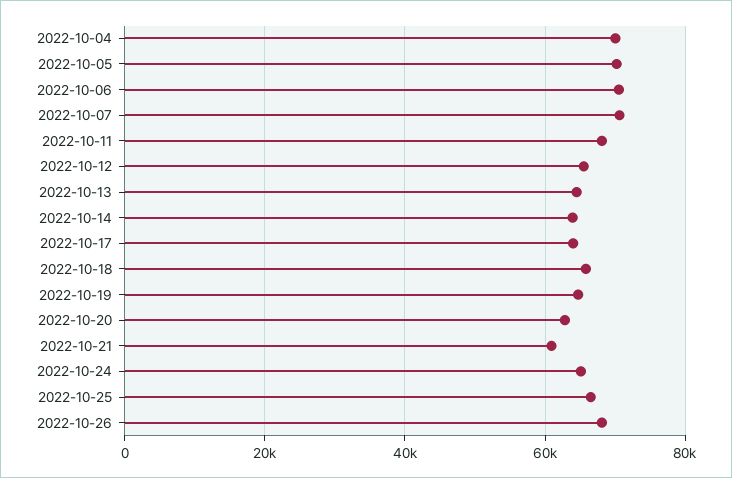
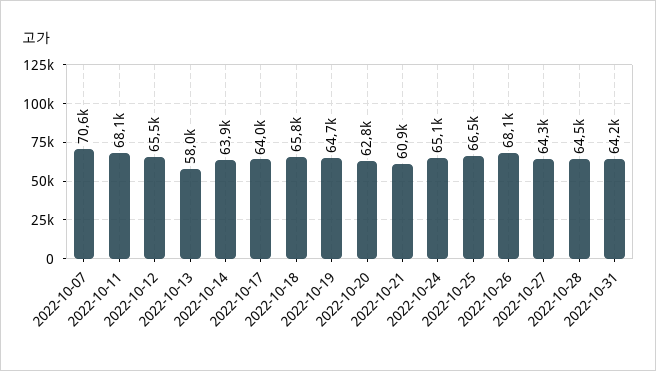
2022-10-04: 70000 -> none
2022-10-05: 70000 -> none
2022-10-06: 70000 -> none
2022-10-13: 64000 -> 58000
2022-10-27: none -> 64300
2022-10-28: none -> 64500
2022-10-31: none -> 64200

